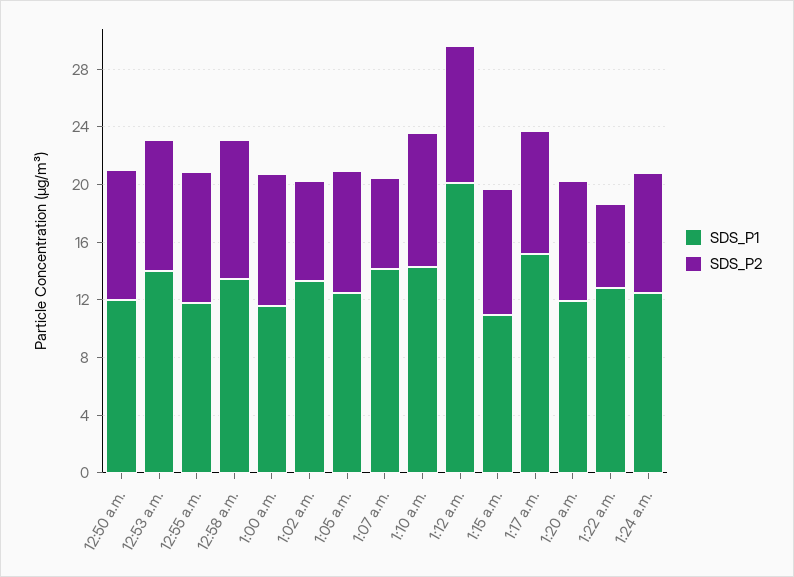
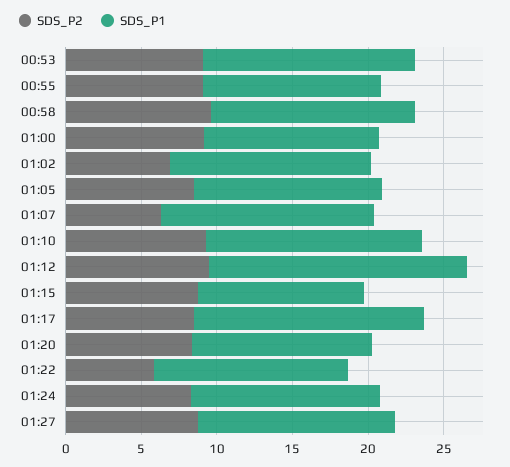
SDS_P1, 12:50 a.m.: 12 -> none
SDS_P2, 12:50 a.m.: 9 -> none
SDS_P1, 1:12 a.m.: 20 -> 17
SDS_P2, 01:27: none -> 9
SDS_P1, 01:27: none -> 13

